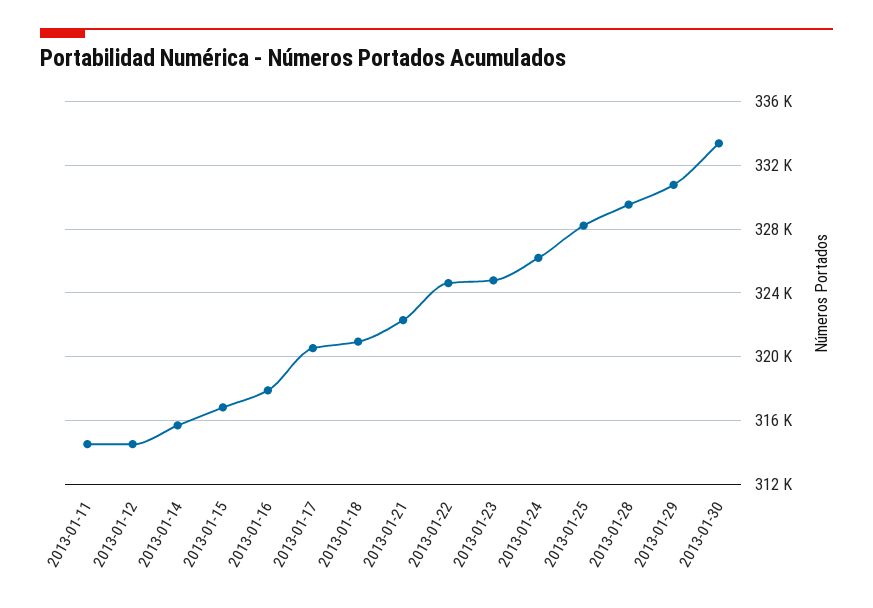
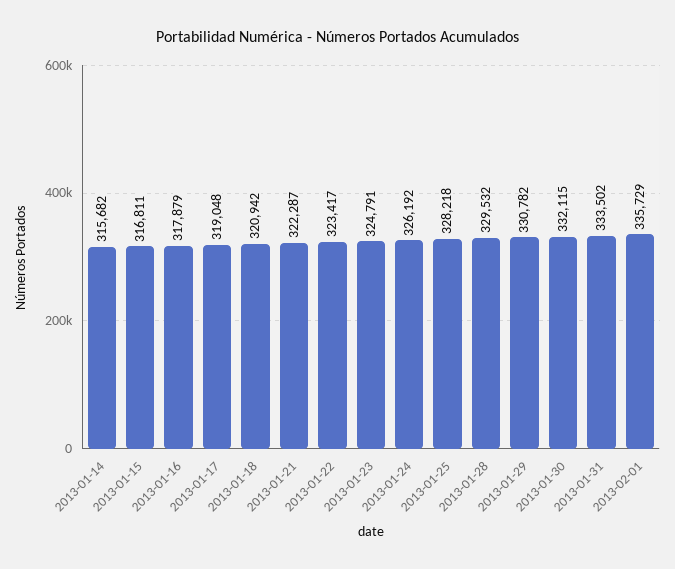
2013-01-11: 314500 -> none
2013-01-12: 314500 -> none
2013-01-17: 320500 -> 319048
2013-01-22: 324500 -> 323417
2013-01-30: 333500 -> 332115
2013-01-31: none -> 333502
2013-02-01: none -> 335729

